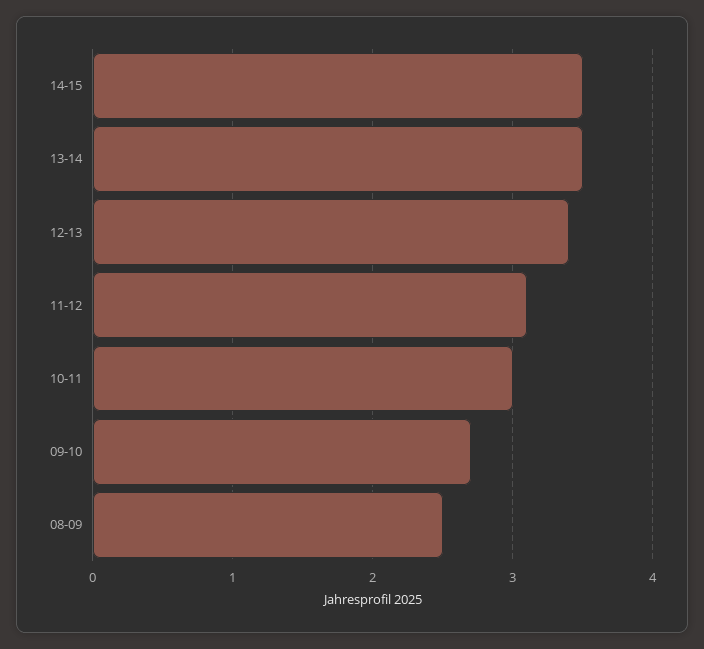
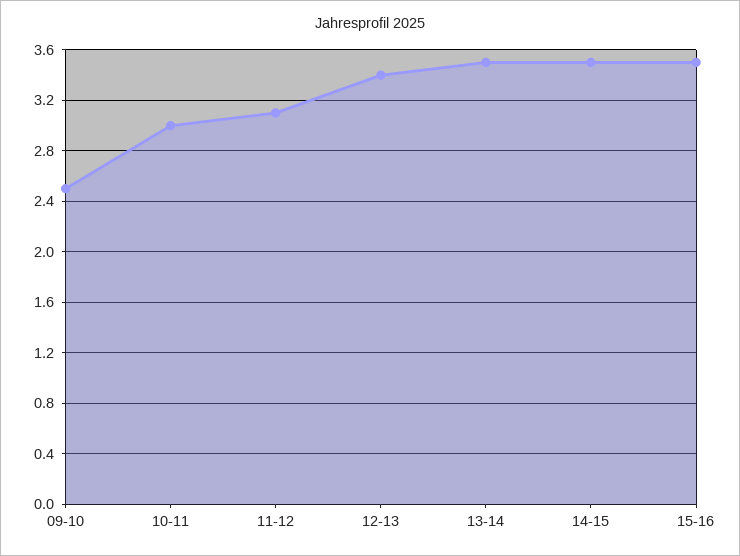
09-10: 2.7 -> 2.5
08-09: 2.5 -> none
15-16: none -> 3.5

